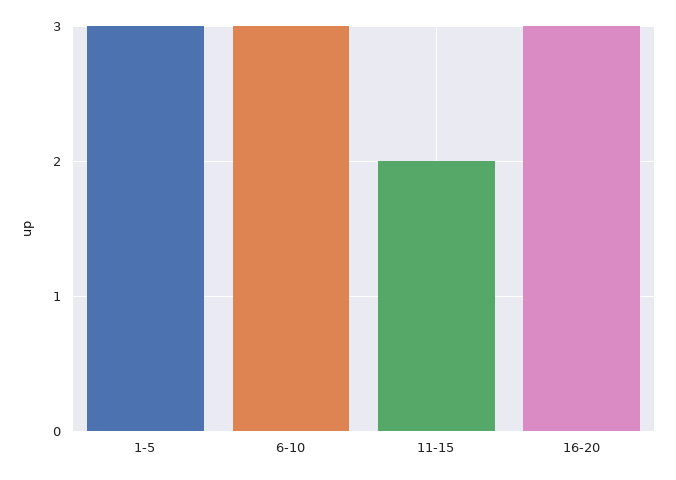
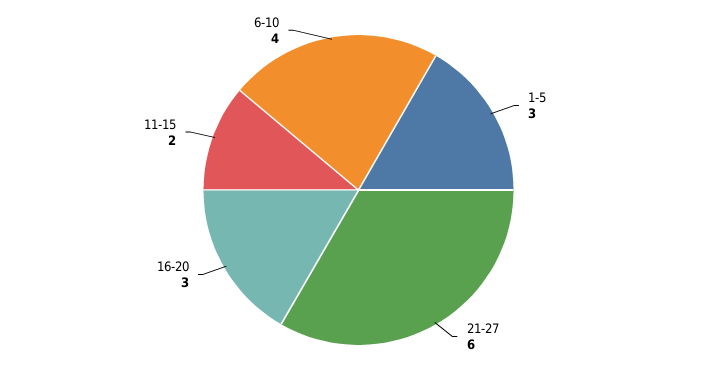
6-10: 3 -> 4
21-27: none -> 6

